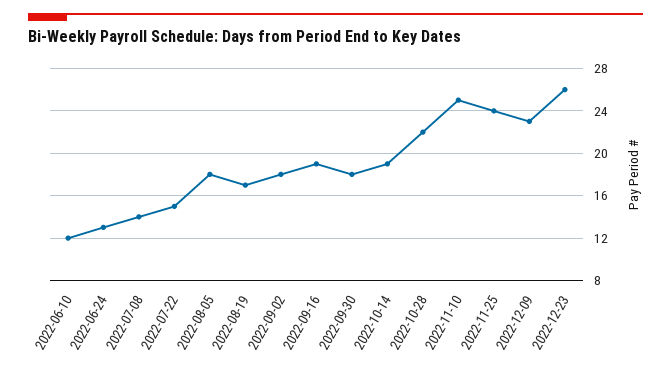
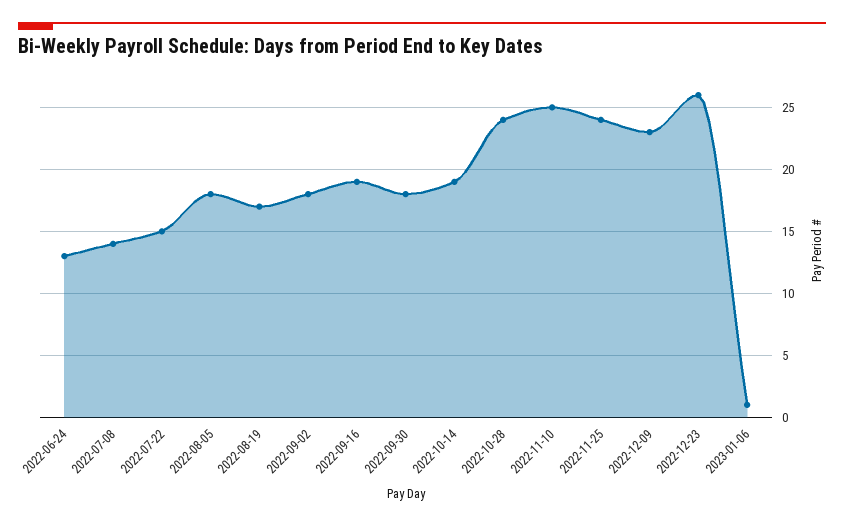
2022-06-10: 12 -> none
2022-10-28: 22 -> 24
2023-01-06: none -> 1

